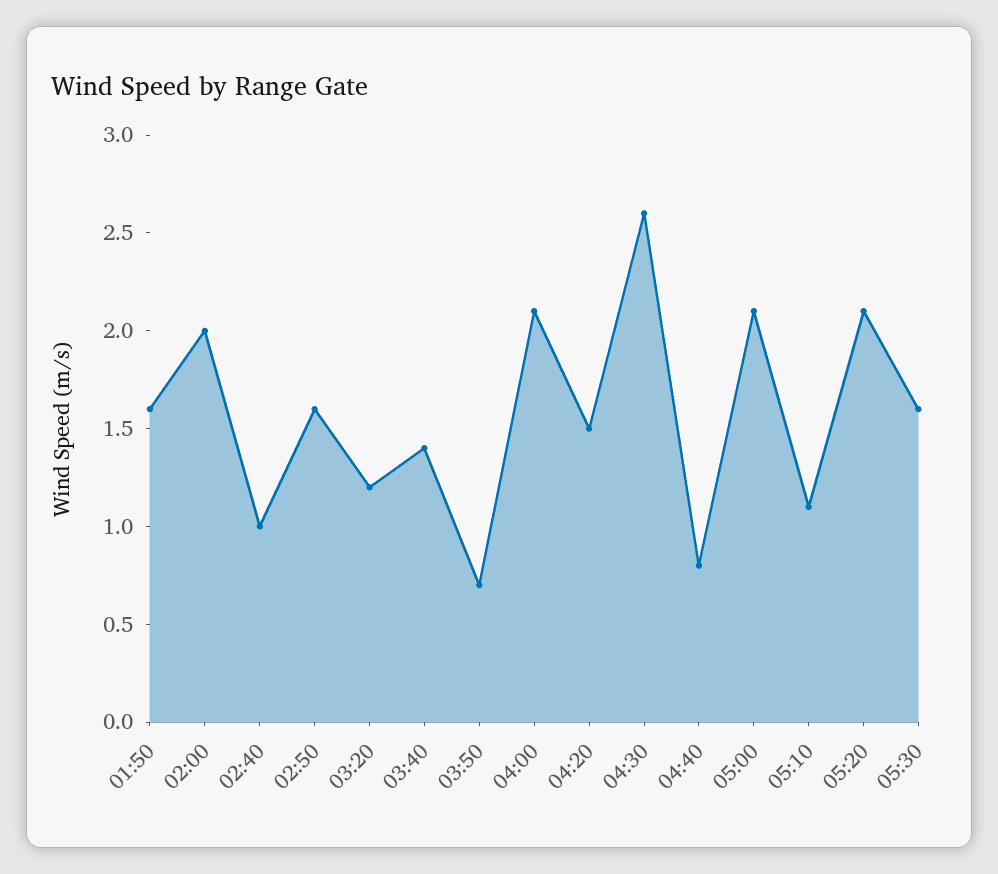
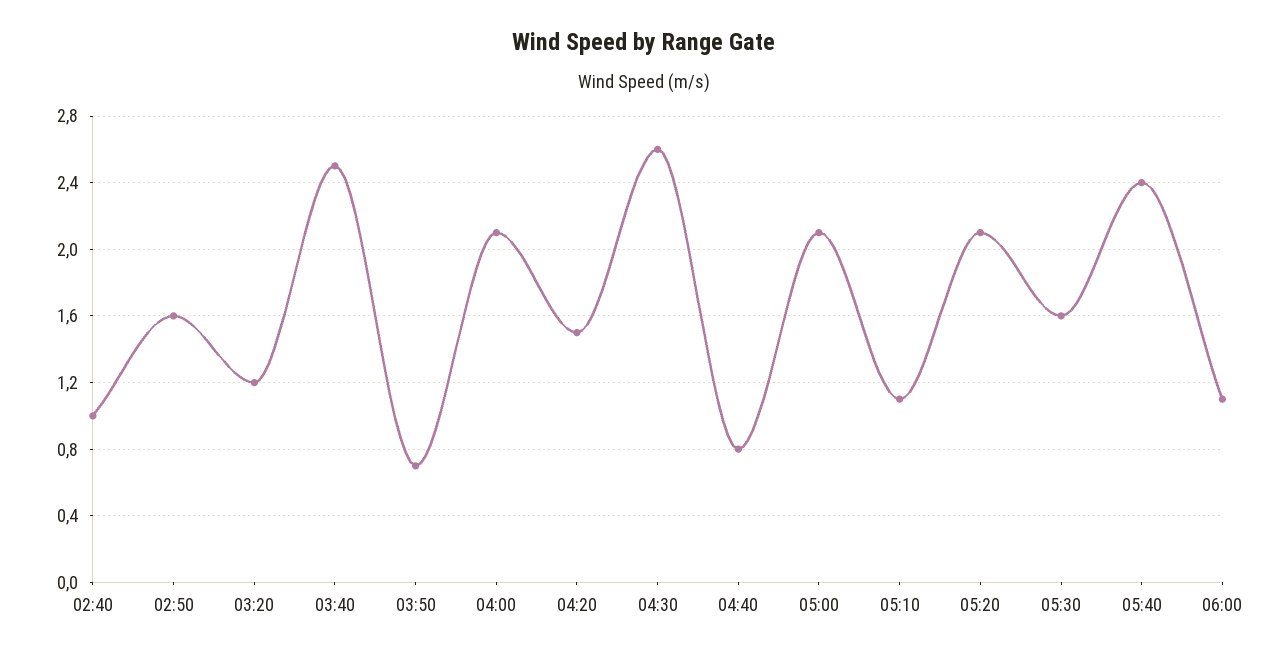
01:50: 1.6 -> none
02:00: 2 -> none
03:40: 1.4 -> 2.5
05:40: none -> 2.4
06:00: none -> 1.1

